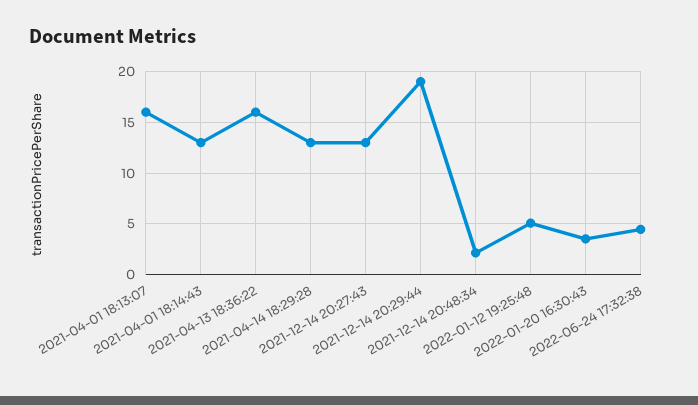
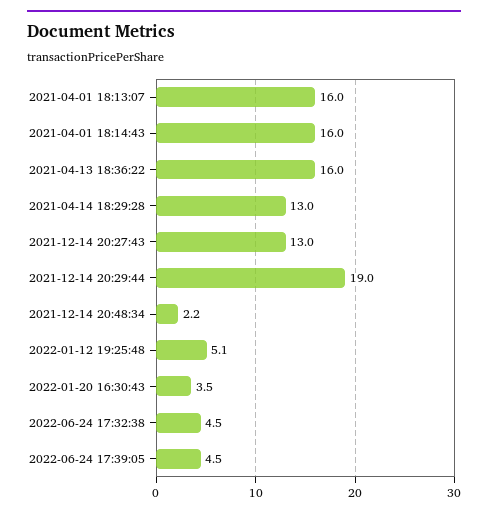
2021-04-01 18:14:43: 13 -> 16
2022-06-24 17:39:05: none -> 4.5

